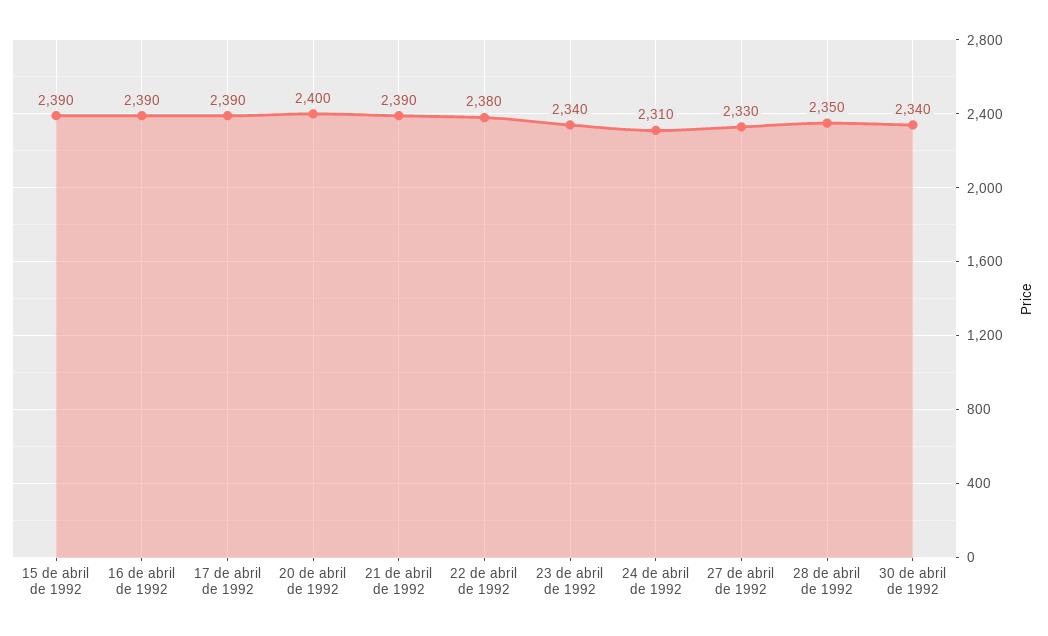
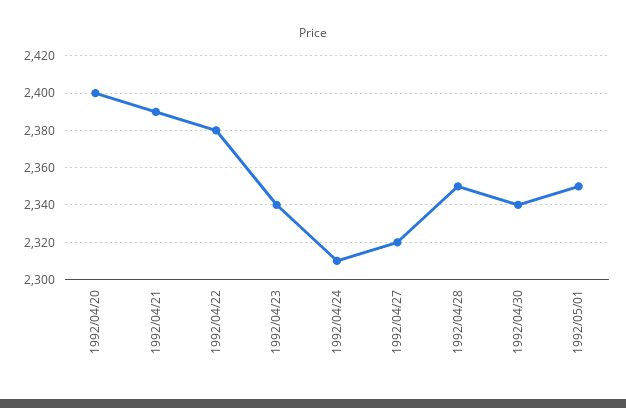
15 de abril de 1992: 2390 -> none
16 de abril de 1992: 2390 -> none
17 de abril de 1992: 2390 -> none
27 de abril de 1992: 2330 -> 2320
1992/05/01: none -> 2350

